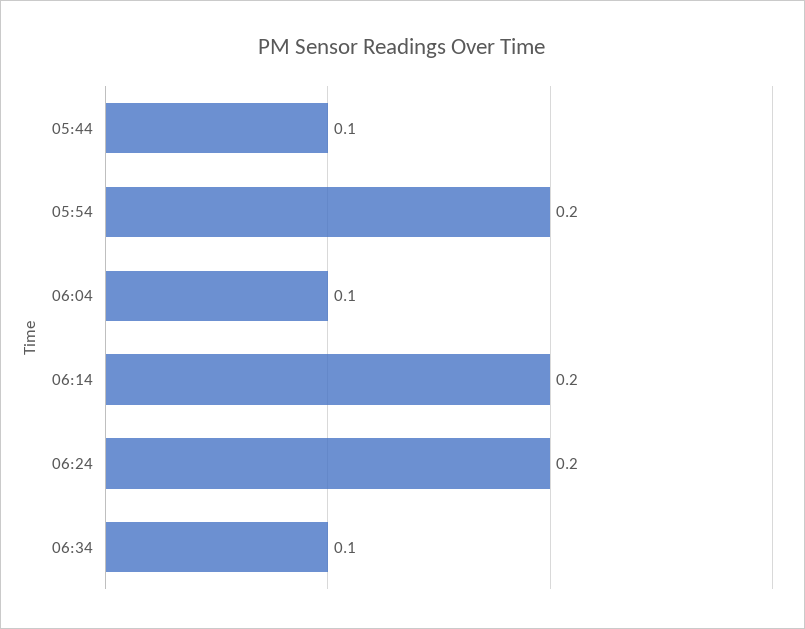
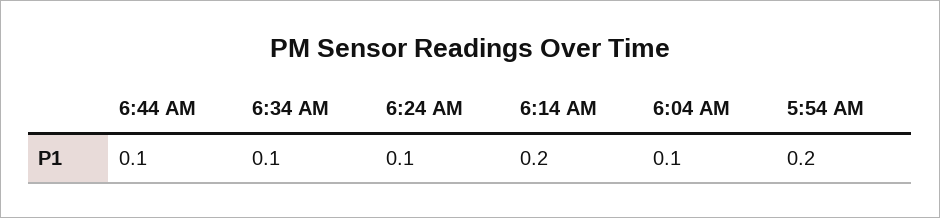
05:44: 0.1 -> none
06:24: 0.2 -> 0.1
6:44 AM: none -> 0.1

